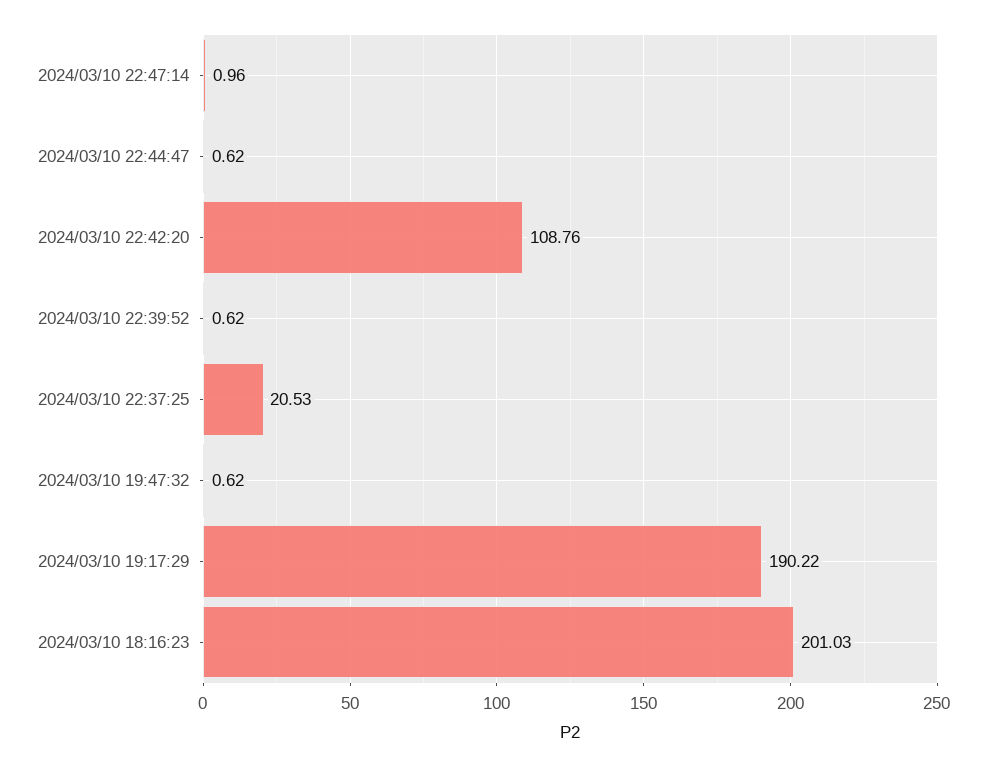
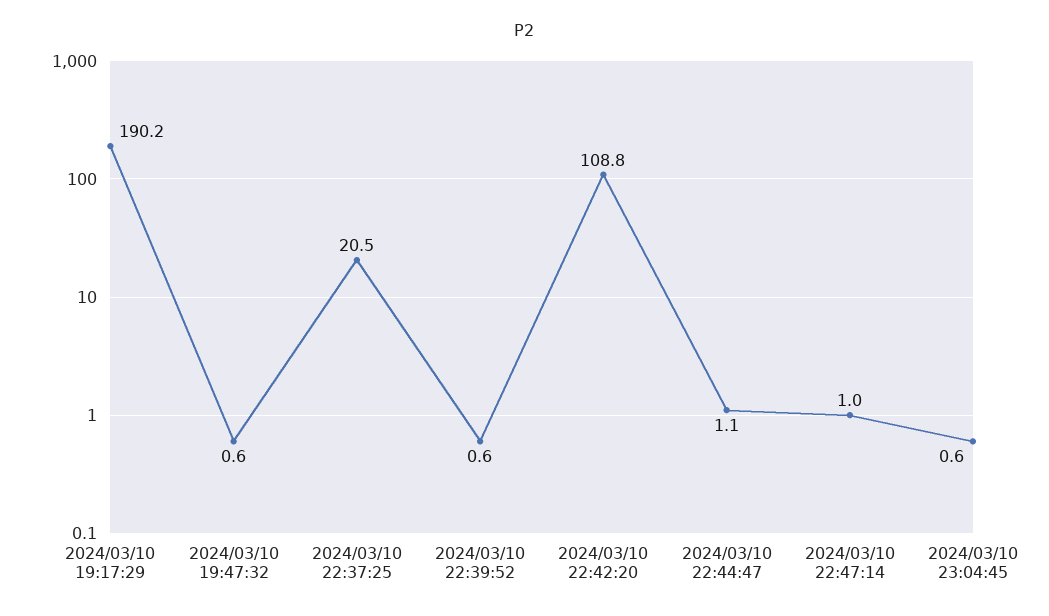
2024/03/10 22:44:47: 0.62 -> 1.1
2024/03/10 18:16:23: 201.03 -> none
2024/03/10 23:04:45: none -> 0.6

